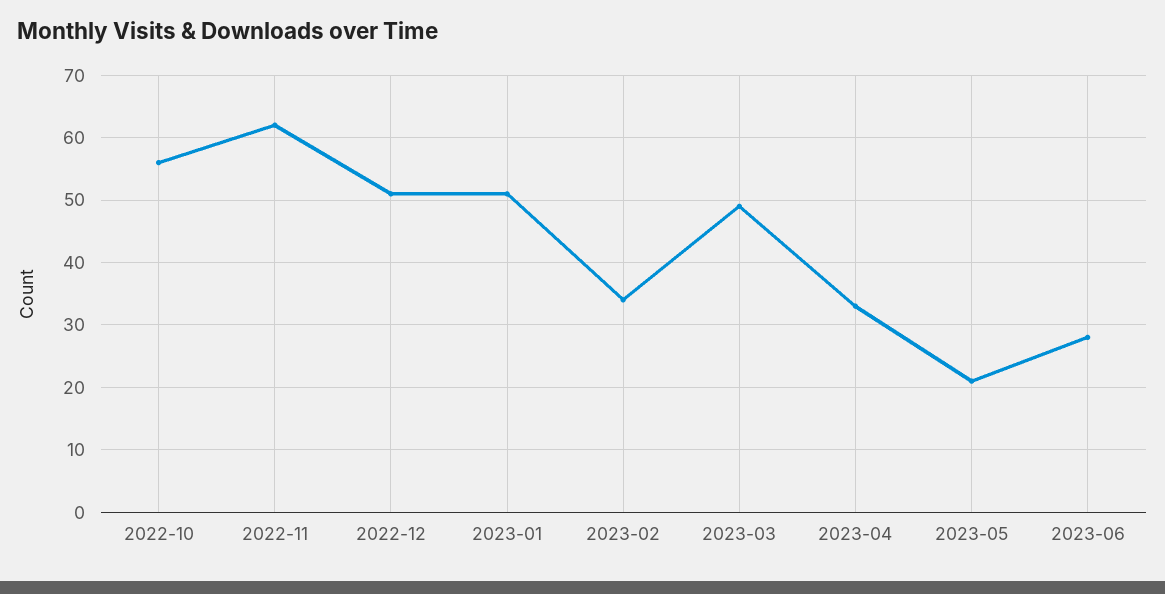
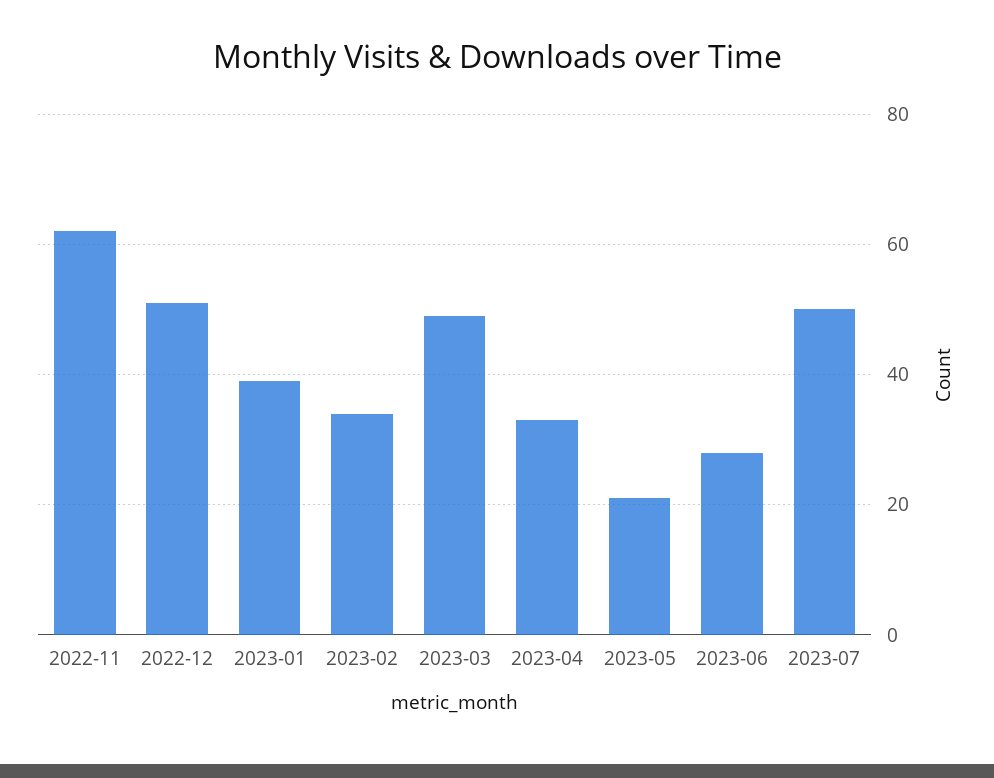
2022-10: 56 -> none
2023-01: 51 -> 40
2023-07: none -> 50

